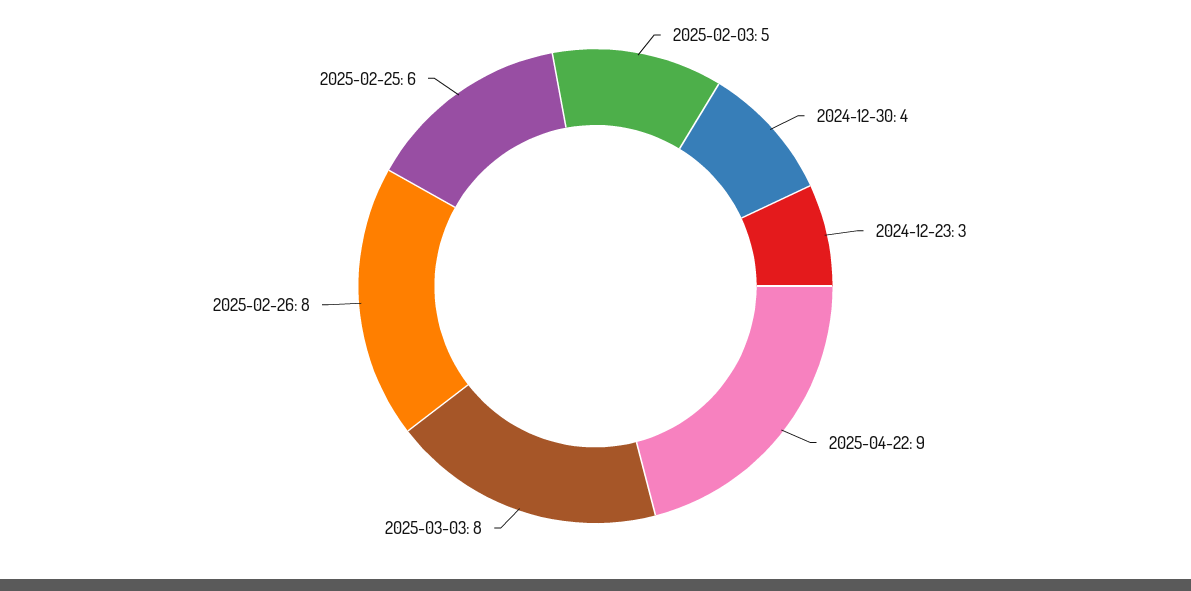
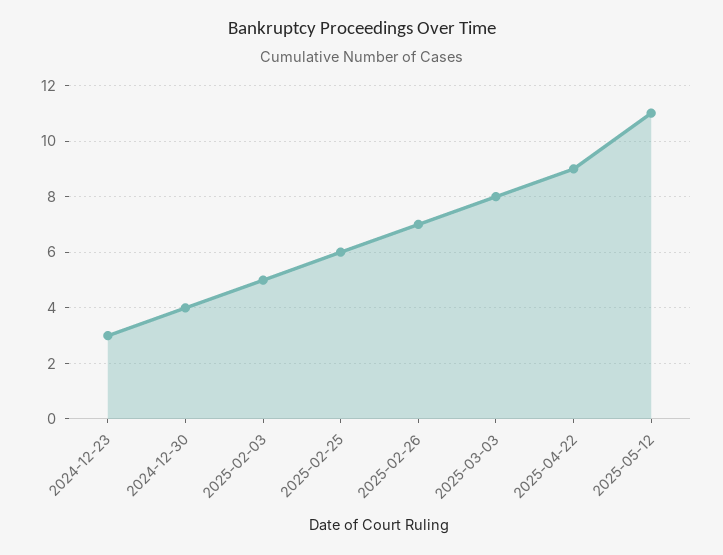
2025-02-26: 8 -> 7
2025-05-12: none -> 11

